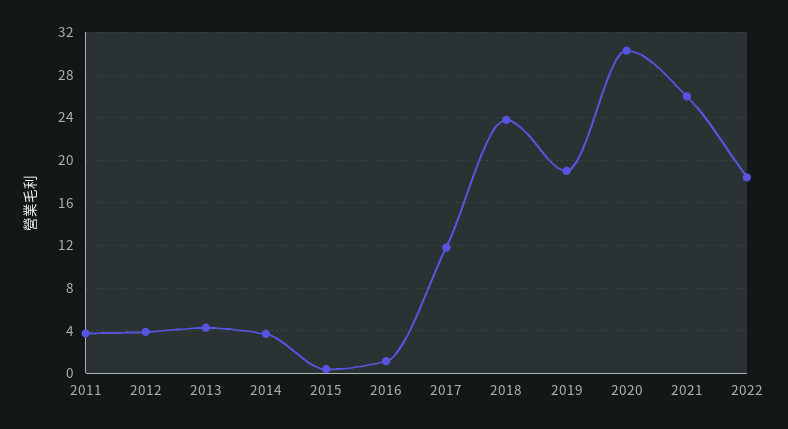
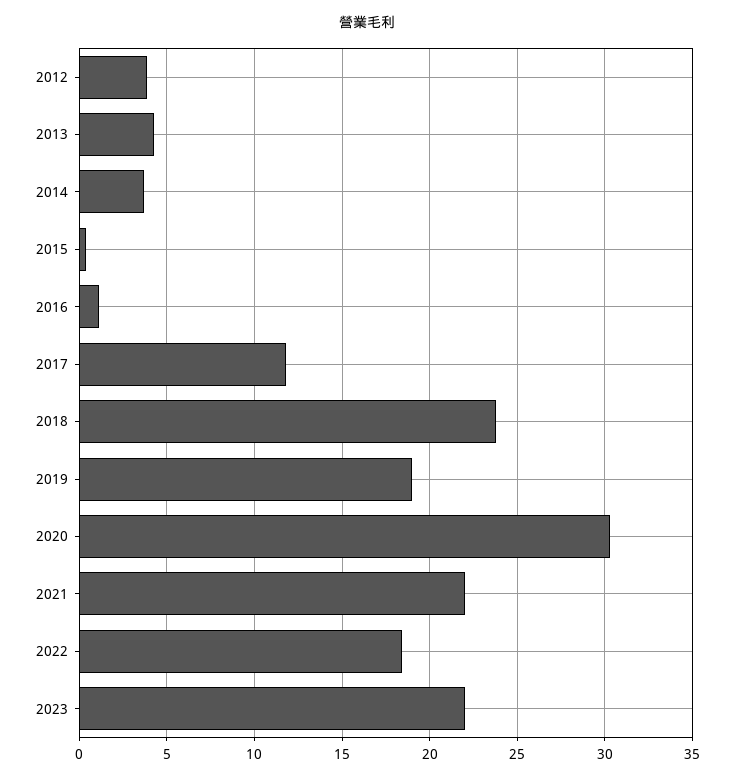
2011: 4 -> none
2021: 26 -> 22
2023: none -> 22

